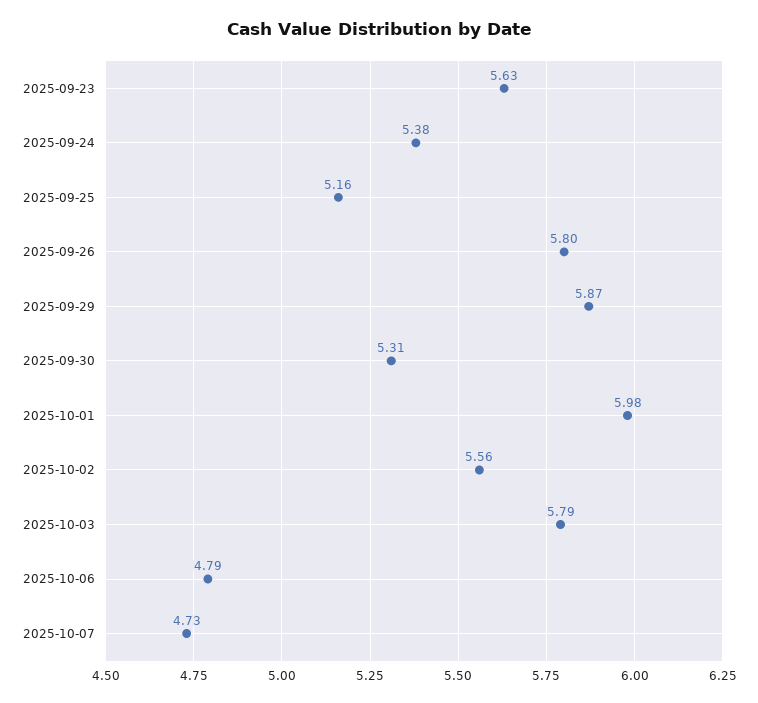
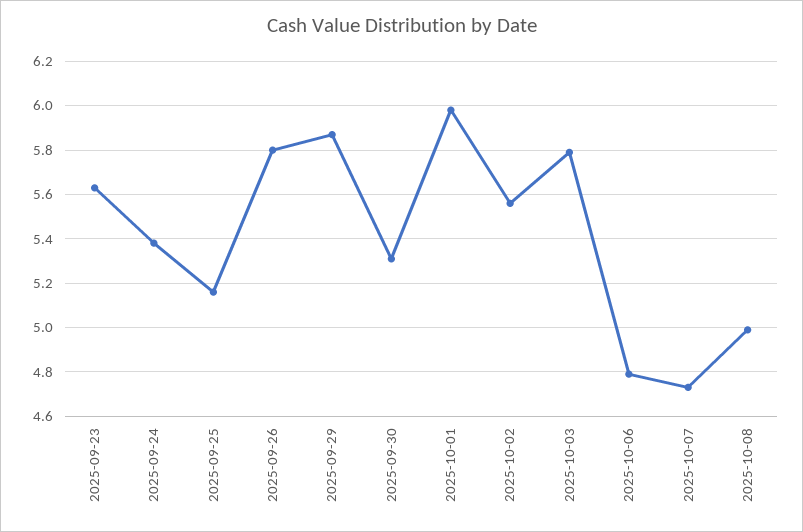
2025-10-08: none -> 5

